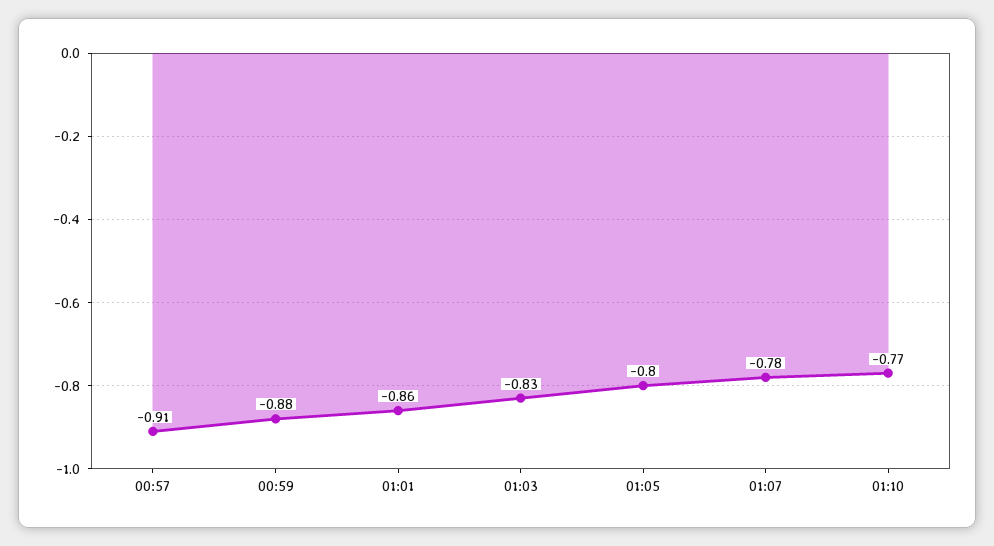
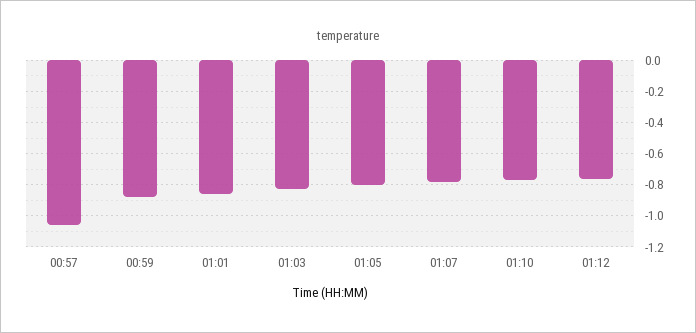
00:57: -0.91 -> -1.05
01:12: none -> -0.75

